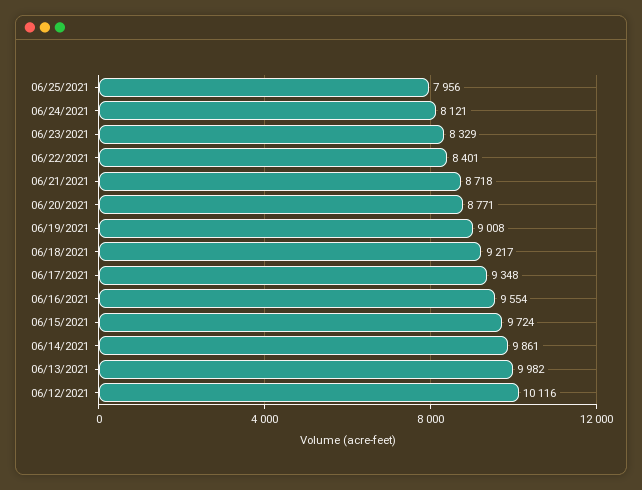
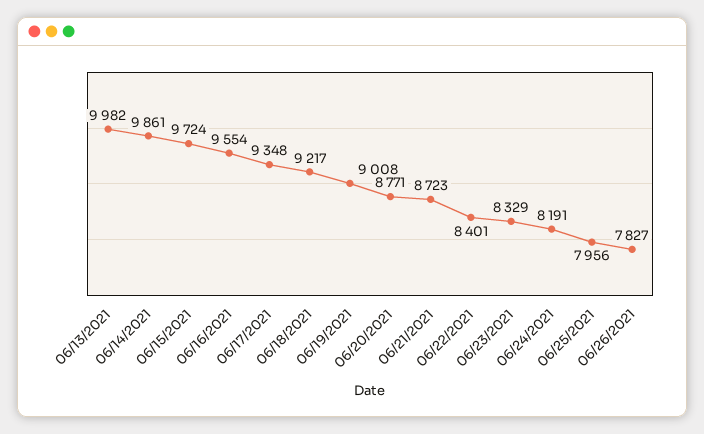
06/24/2021: 8121 -> 8191
06/21/2021: 8718 -> 8723
06/12/2021: 10116 -> none
06/26/2021: none -> 7827

